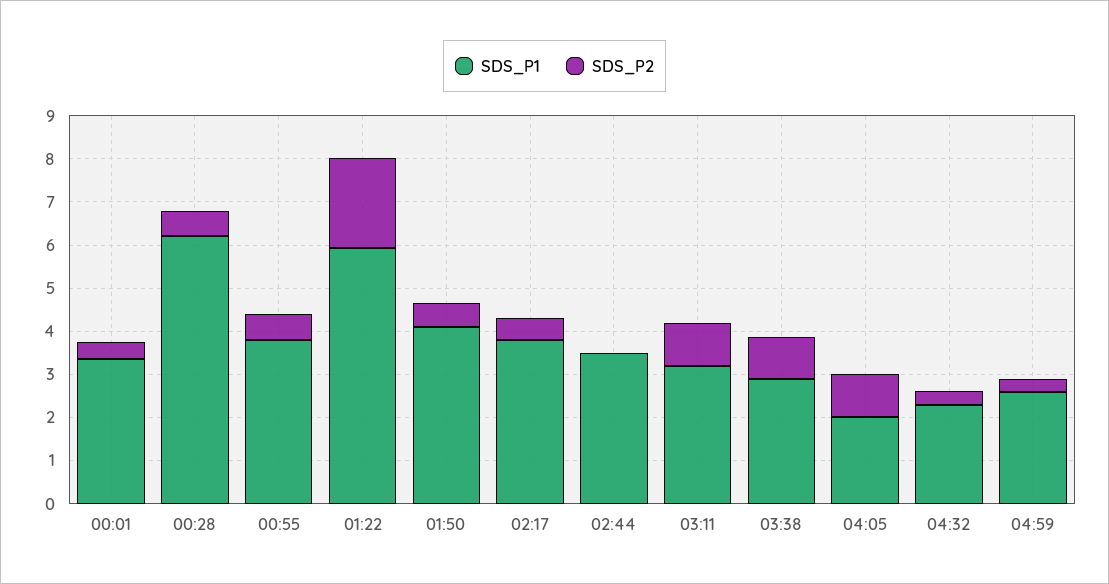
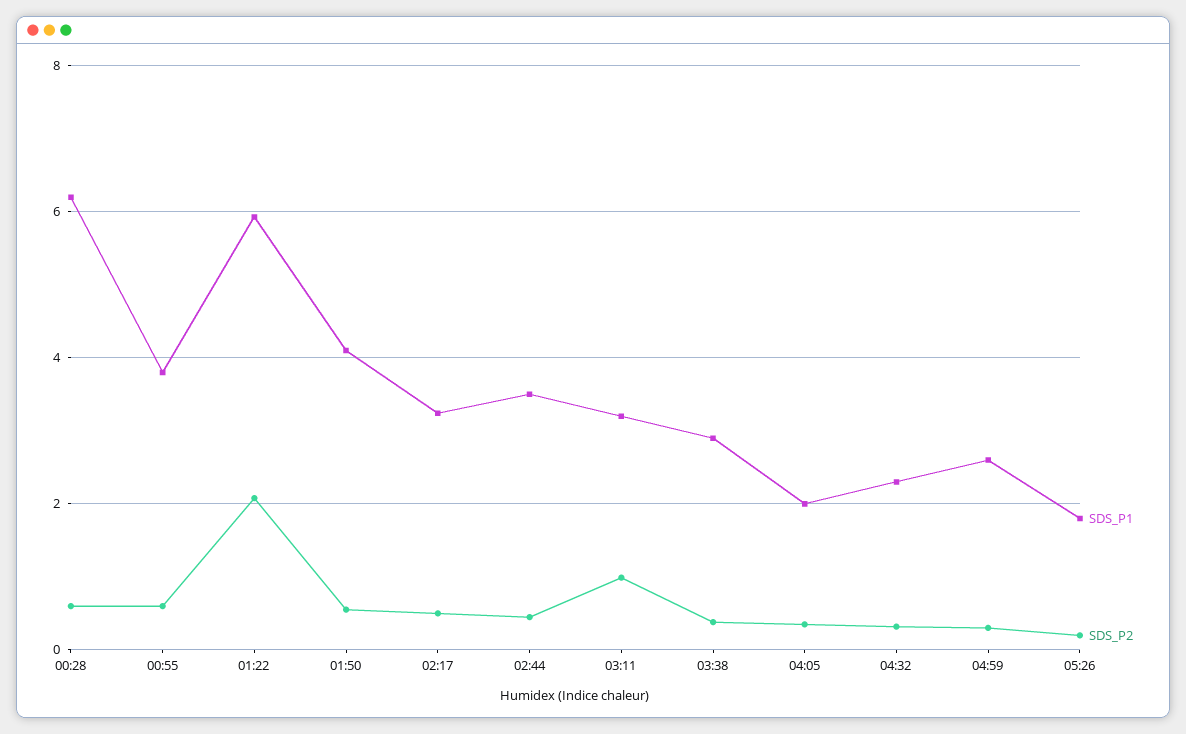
SDS_P1, 00:01: 3.4 -> none
SDS_P2, 00:01: 0.4 -> none
SDS_P1, 02:17: 3.8 -> 3.2
SDS_P2, 02:44: 0 -> 0.4
SDS_P2, 03:38: 1 -> 0.4
SDS_P2, 04:05: 1 -> 0.4
SDS_P1, 05:26: none -> 1.8
SDS_P2, 05:26: none -> 0.2

